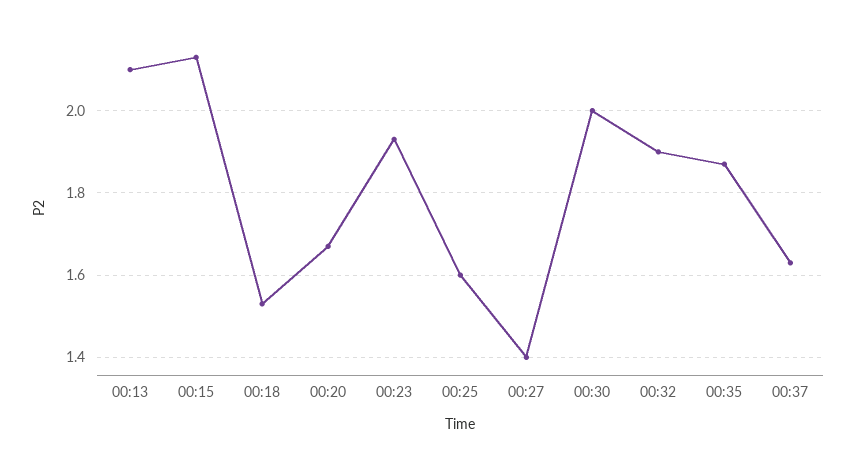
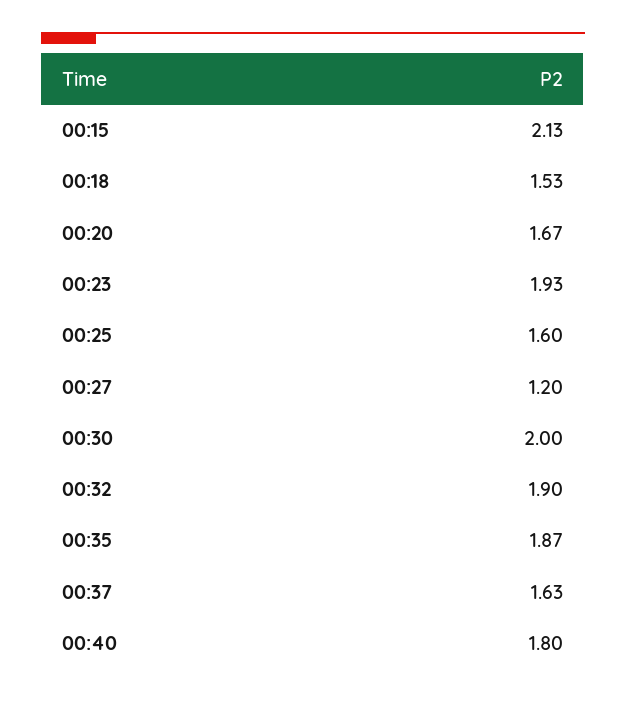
00:13: 2.1 -> none
00:27: 1.4 -> 1.2
00:40: none -> 1.8

